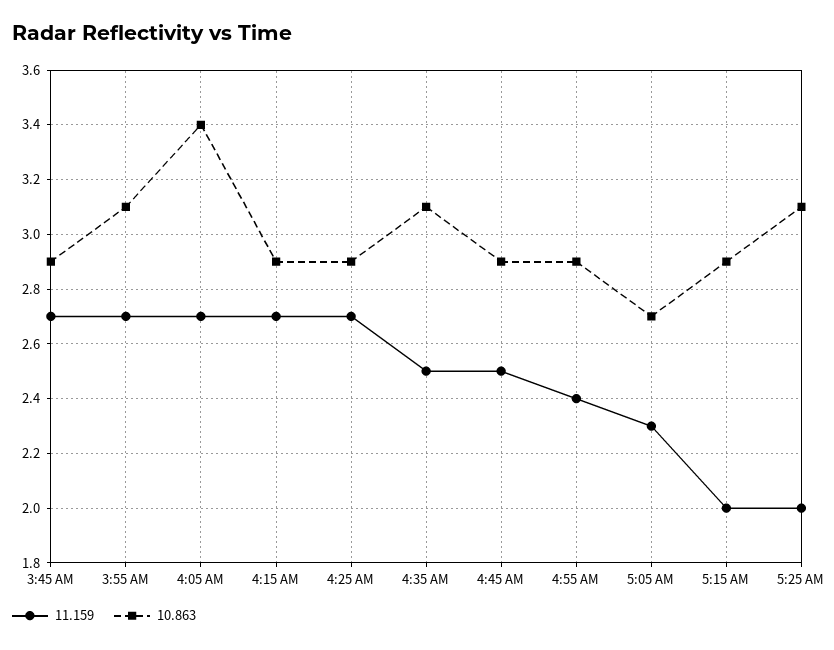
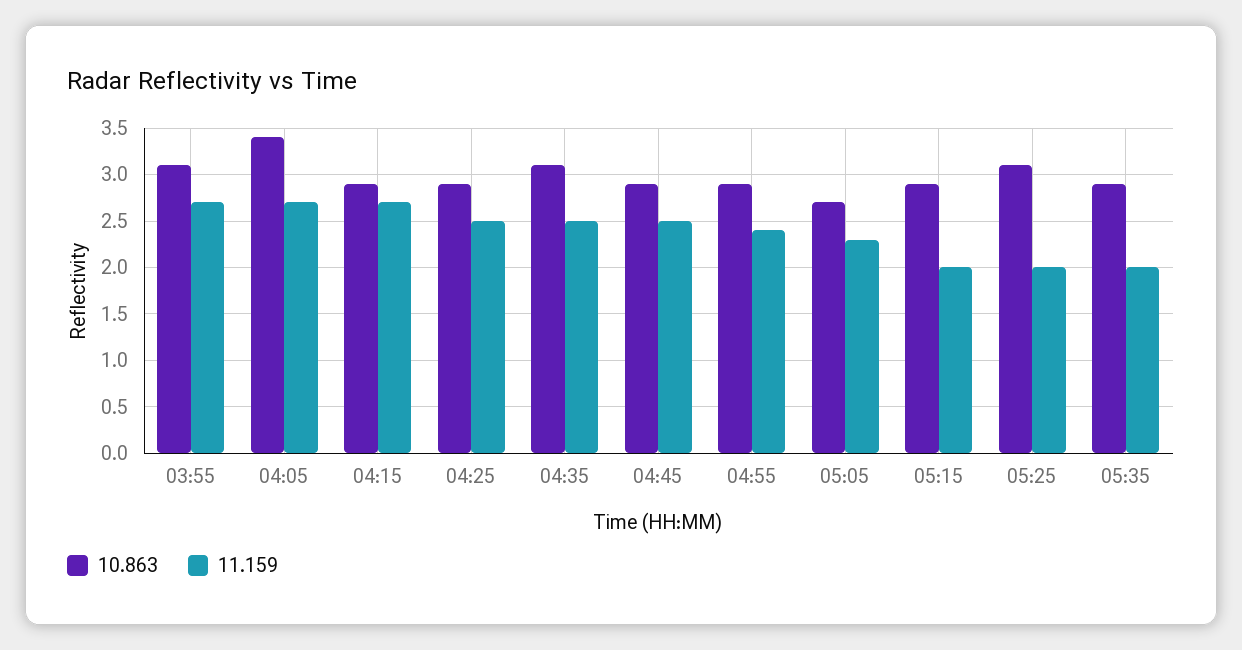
11.159, 3:45 AM: 2.7 -> none
10.863, 3:45 AM: 2.9 -> none
11.159, 4:25 AM: 2.7 -> 2.5
10.863, 05:35: none -> 2.9
11.159, 05:35: none -> 2

